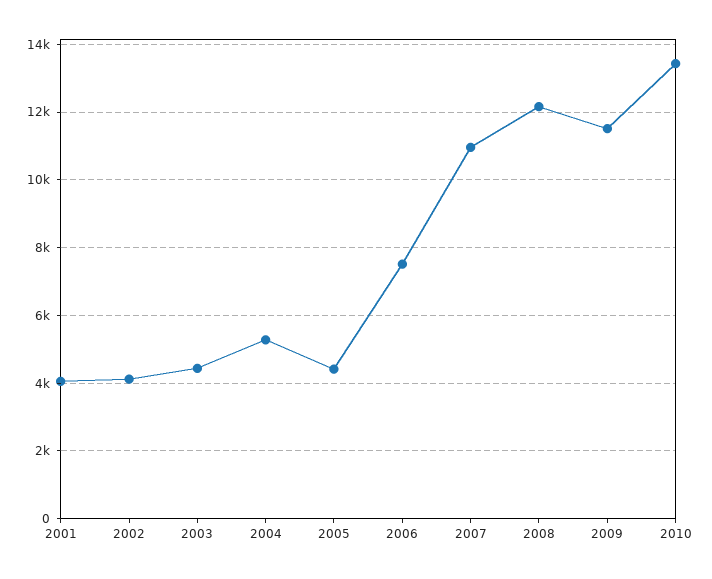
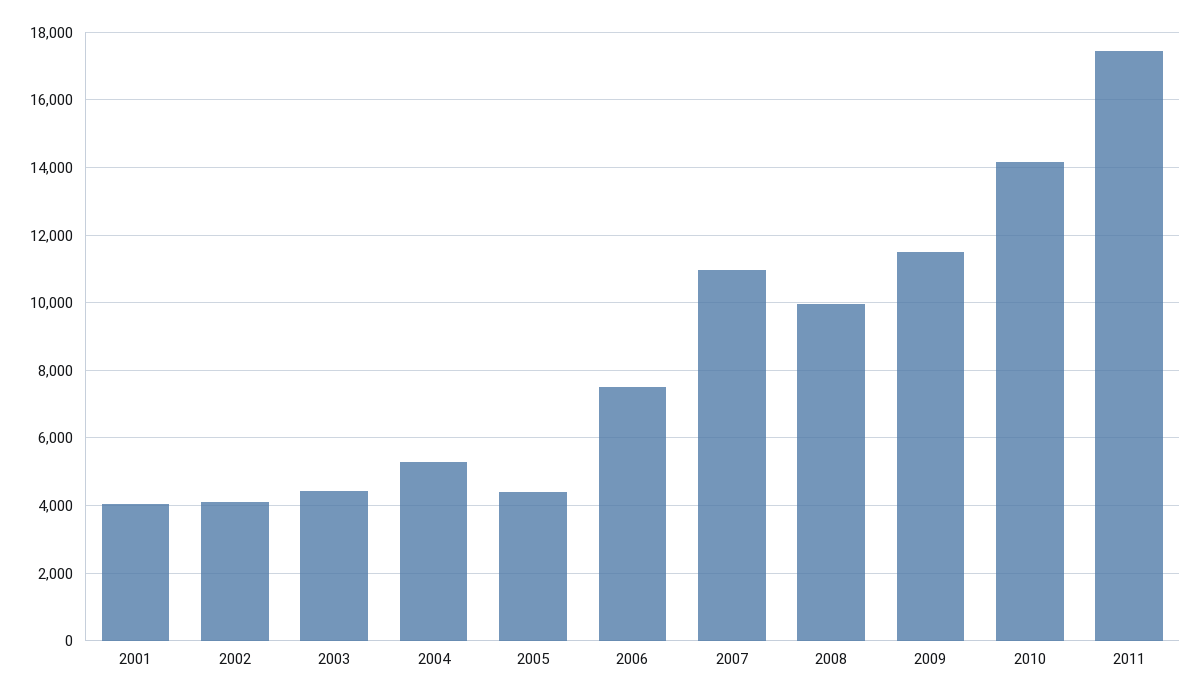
2008: 12200 -> 10000
2010: 13400 -> 14200
2011: none -> 17400

